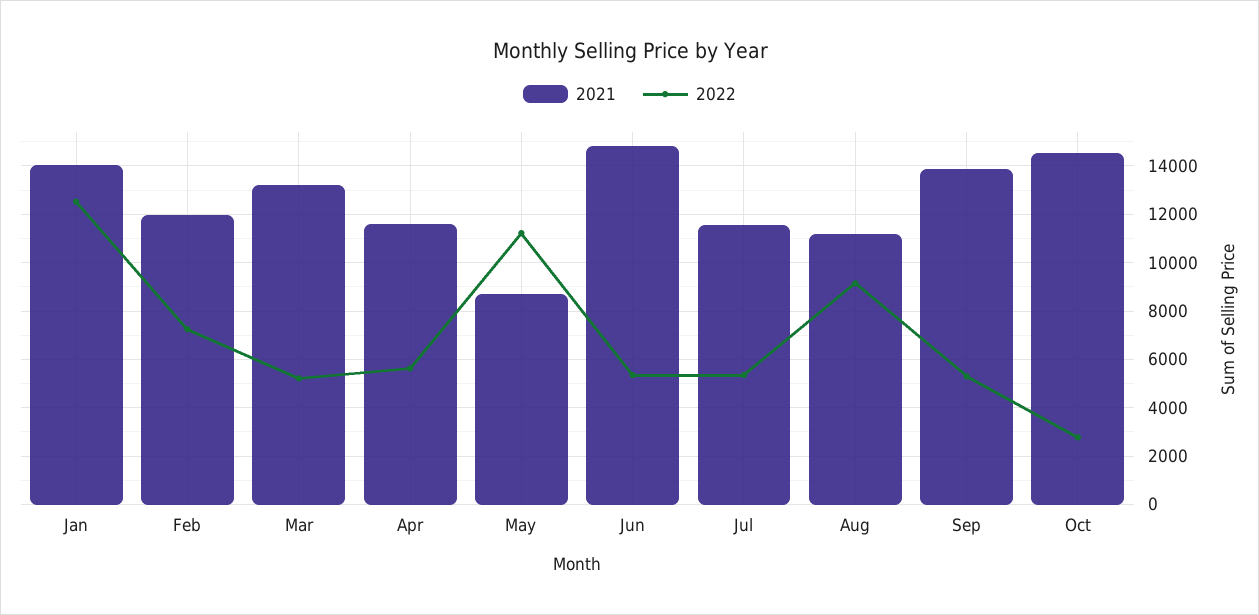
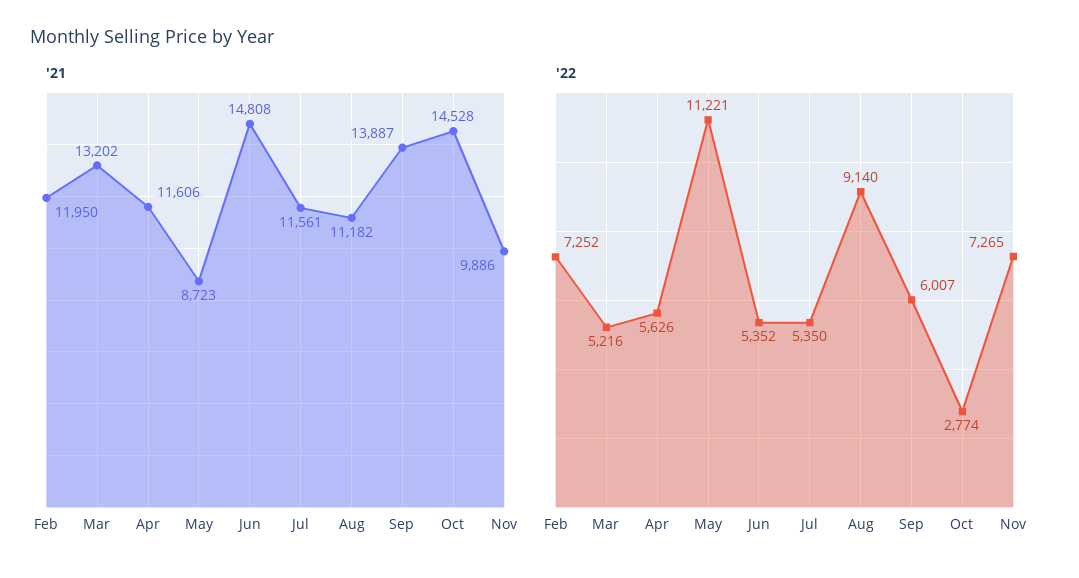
2021, Jan: 14000 -> none
2022, Jan: 12500 -> none
2022, Sep: 5250 -> 6007
2021, Nov: none -> 9886
2022, Nov: none -> 7265

